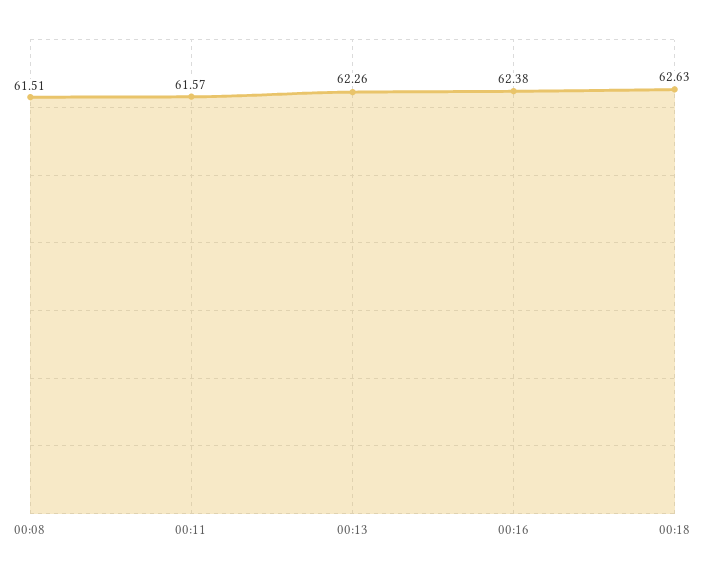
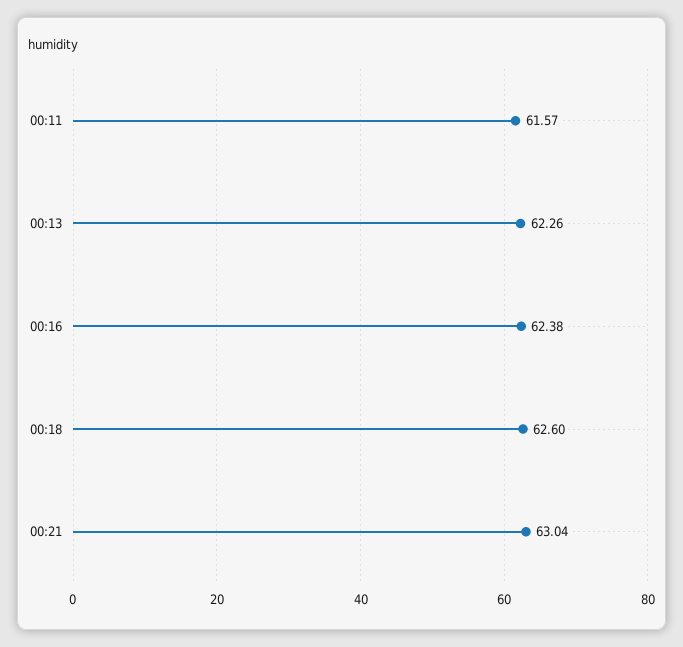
00:08: 61.51 -> none
00:18: 62.63 -> 62.6
00:21: none -> 63.04

